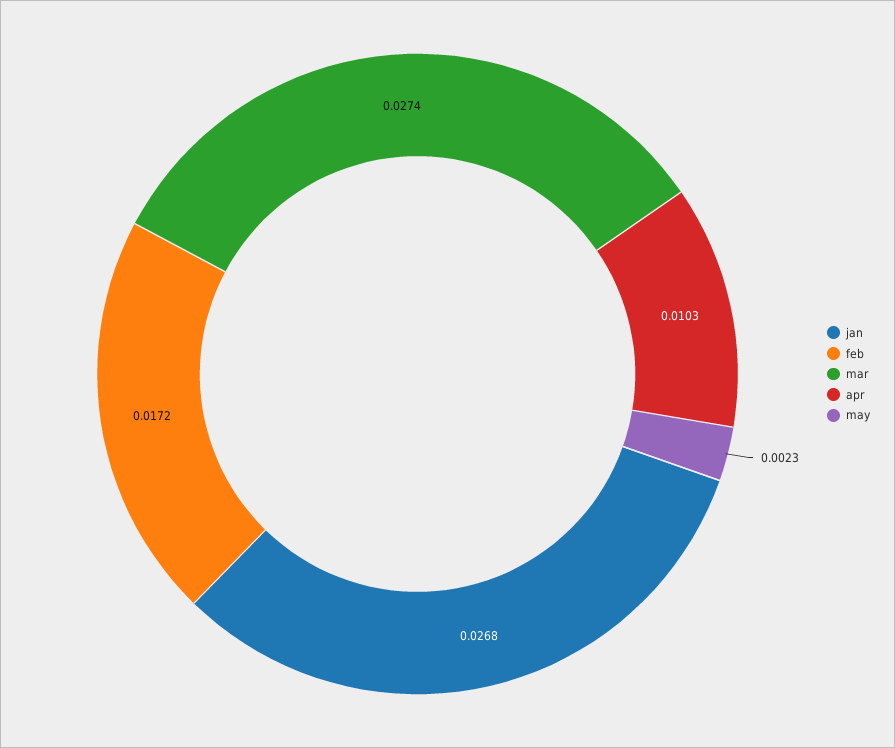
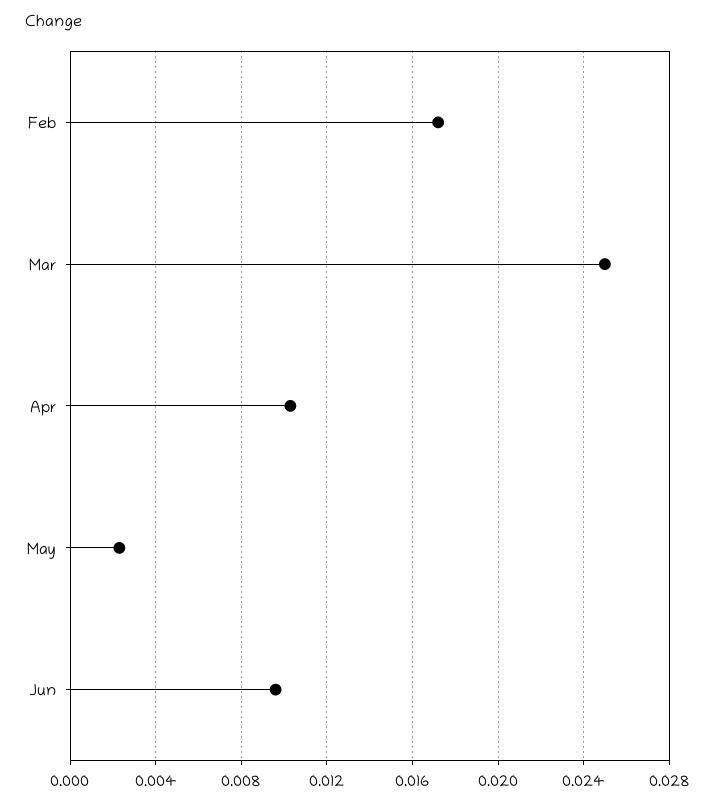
jan: 0.0268 -> none
mar: 0.0274 -> 0.025
Jun: none -> 0.0095

